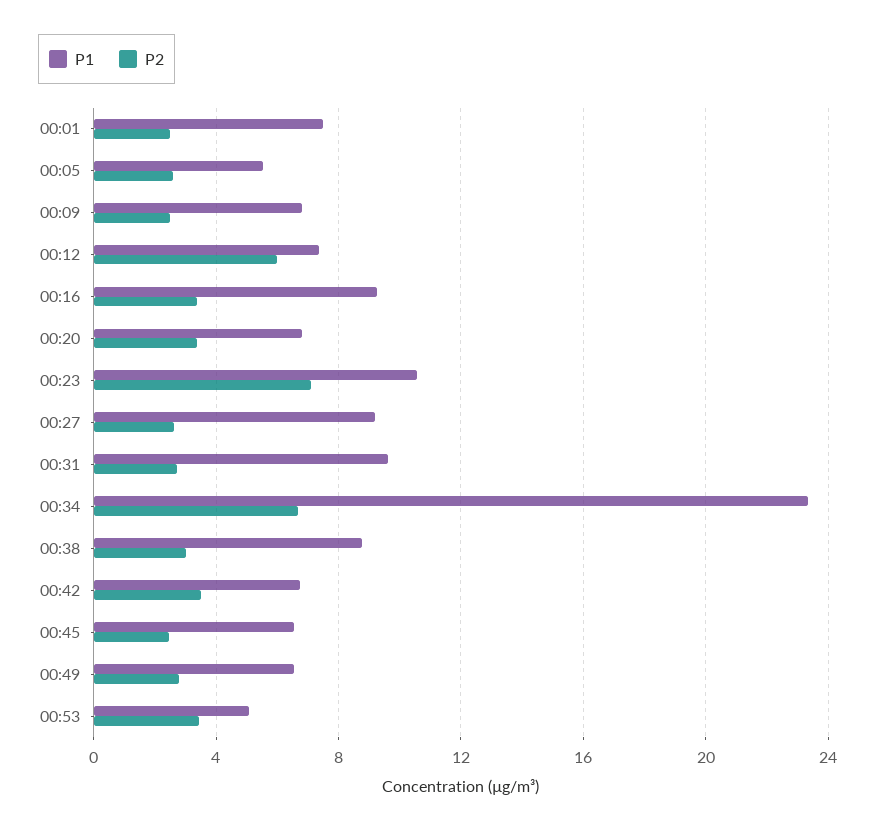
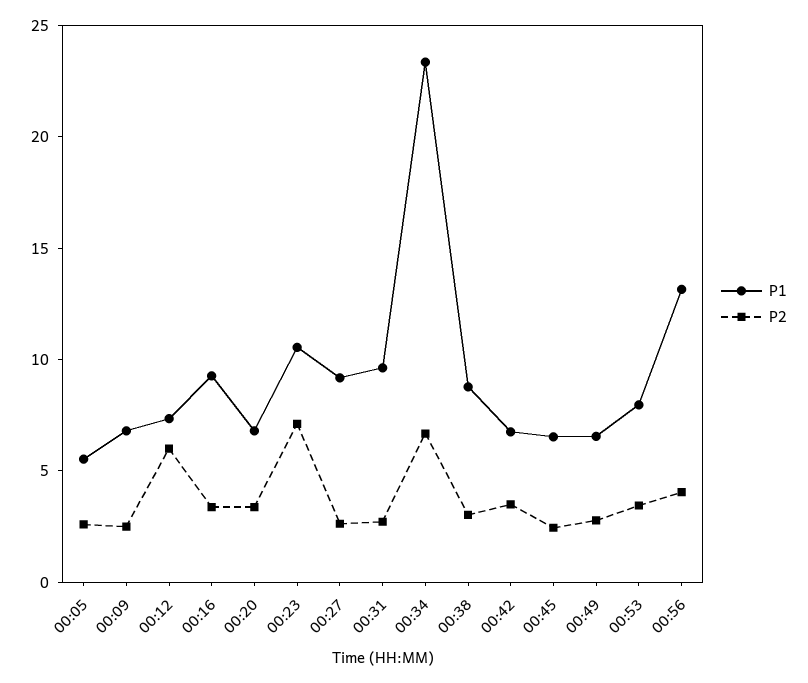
P1, 00:01: 7.5 -> none
P2, 00:01: 2.5 -> none
P1, 00:53: 5 -> 8
P1, 00:56: none -> 13
P2, 00:56: none -> 4

